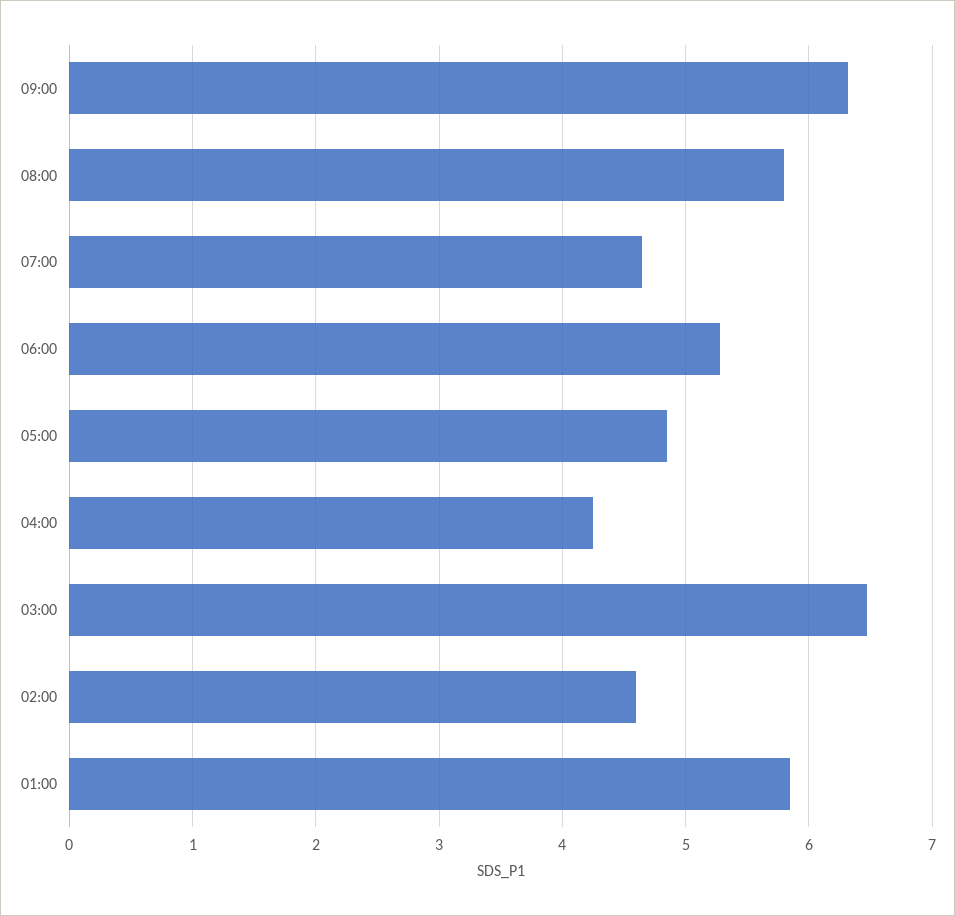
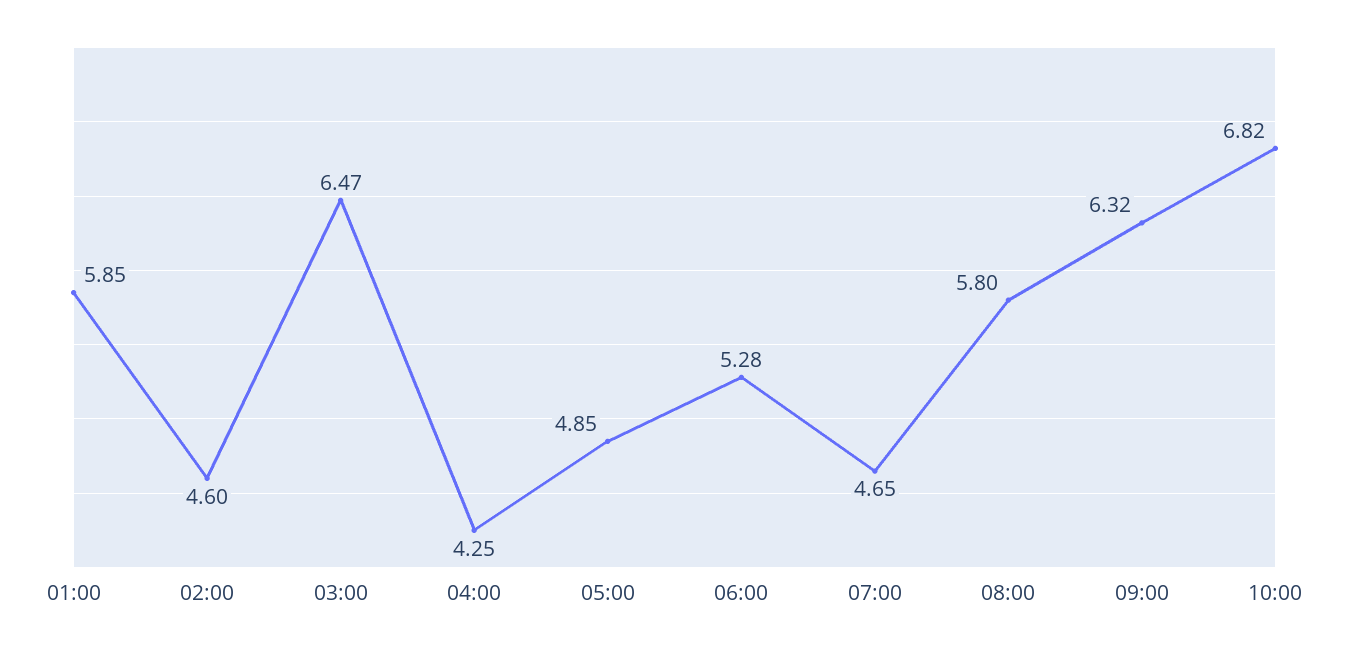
10:00: none -> 6.82

